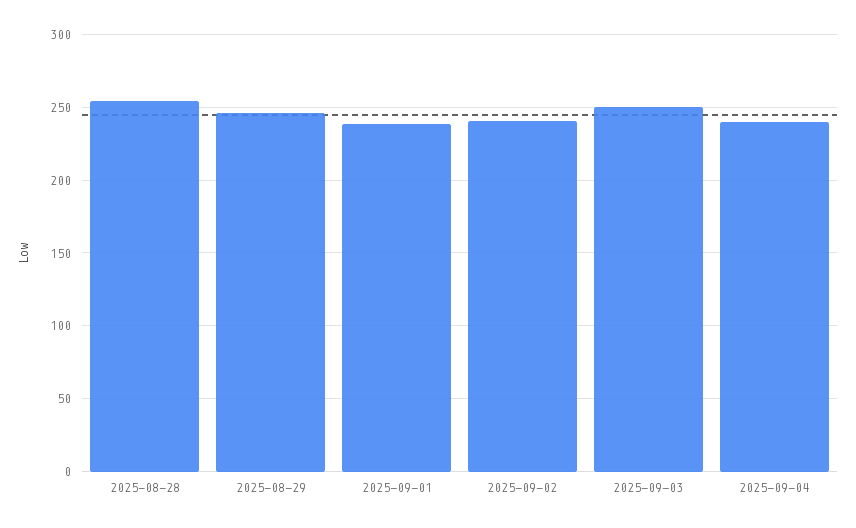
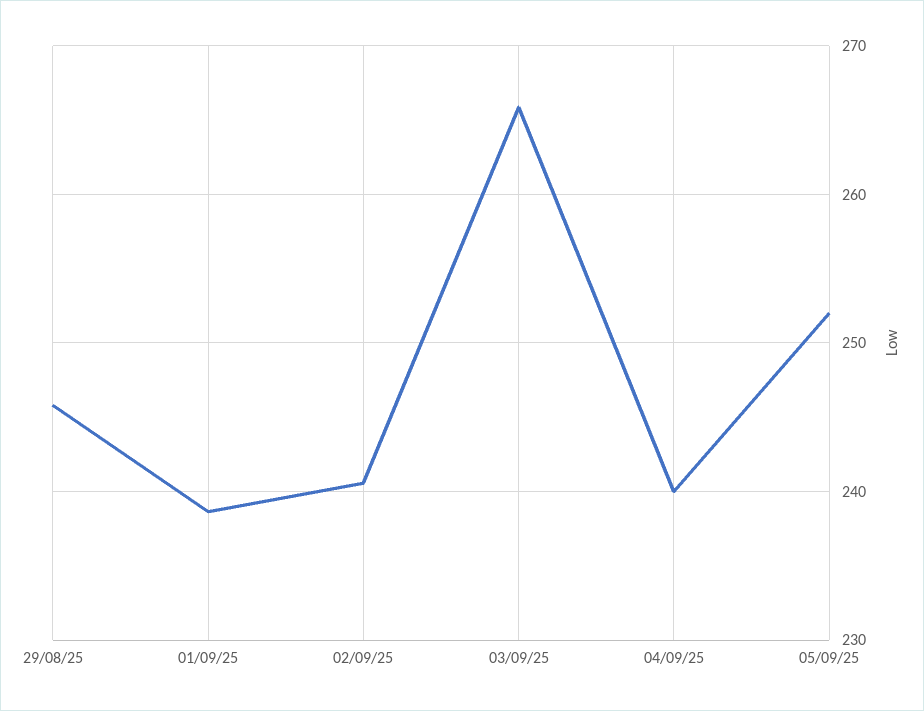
2025-08-28: 255 -> none
2025-09-03: 250 -> 266
05/09/25: none -> 252

